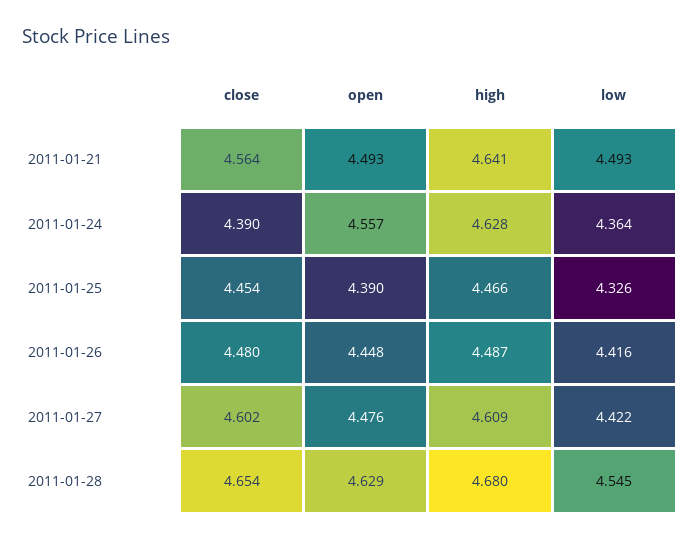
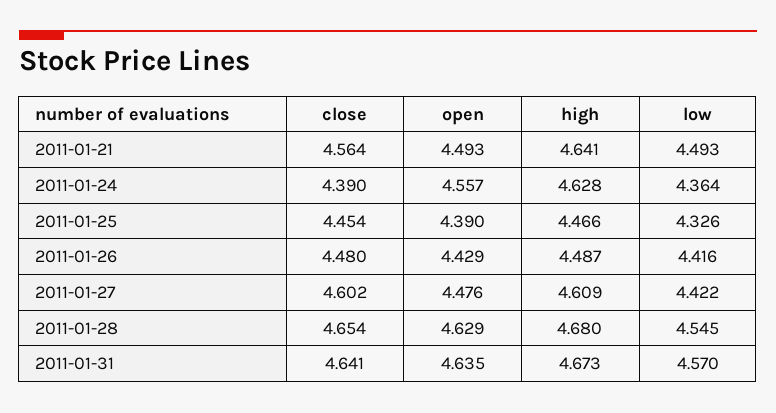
open, 2011-01-26: 4.448 -> 4.429
close, 2011-01-31: none -> 4.641
open, 2011-01-31: none -> 4.635
high, 2011-01-31: none -> 4.673
low, 2011-01-31: none -> 4.57

